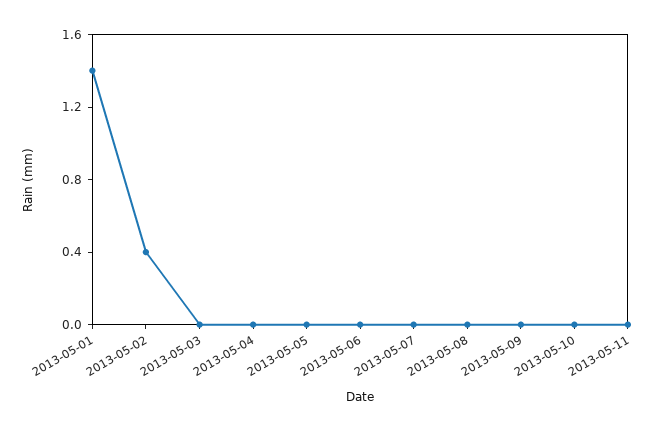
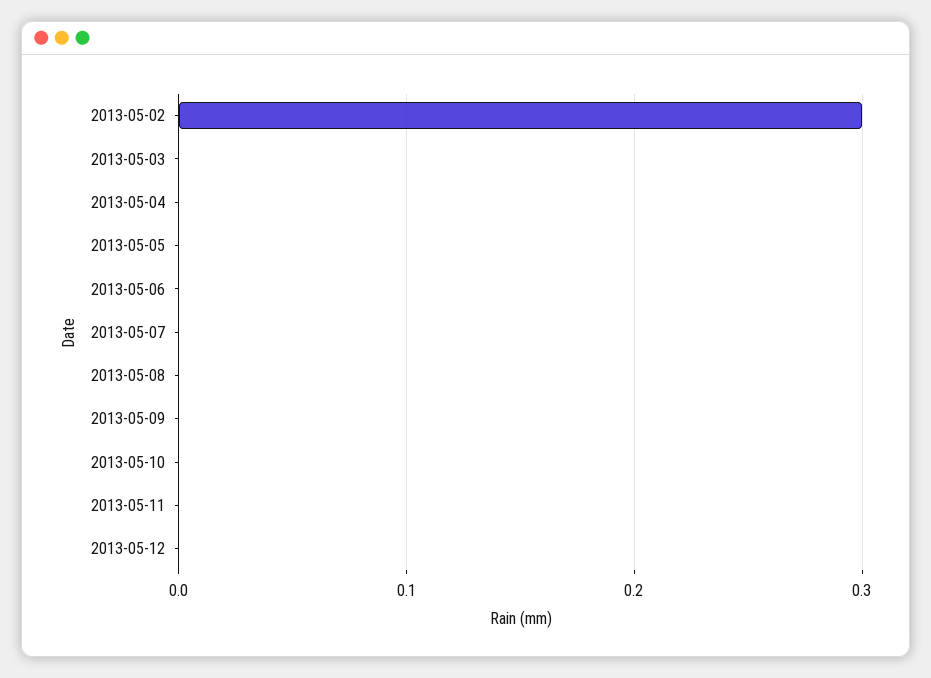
2013-05-01: 1.4 -> none
2013-05-02: 0.4 -> 0.3
2013-05-12: none -> 0

